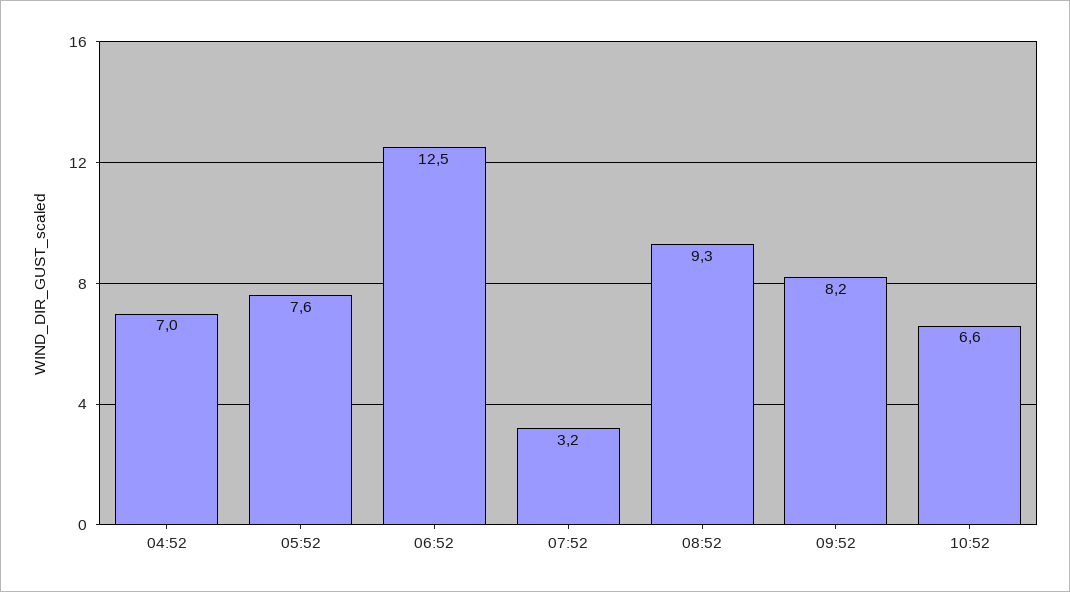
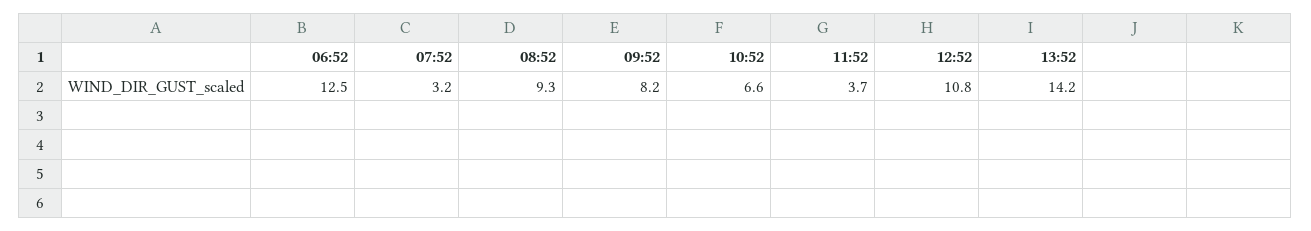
04:52: 7 -> none
05:52: 7.6 -> none
11:52: none -> 3.7
12:52: none -> 10.8
13:52: none -> 14.2

